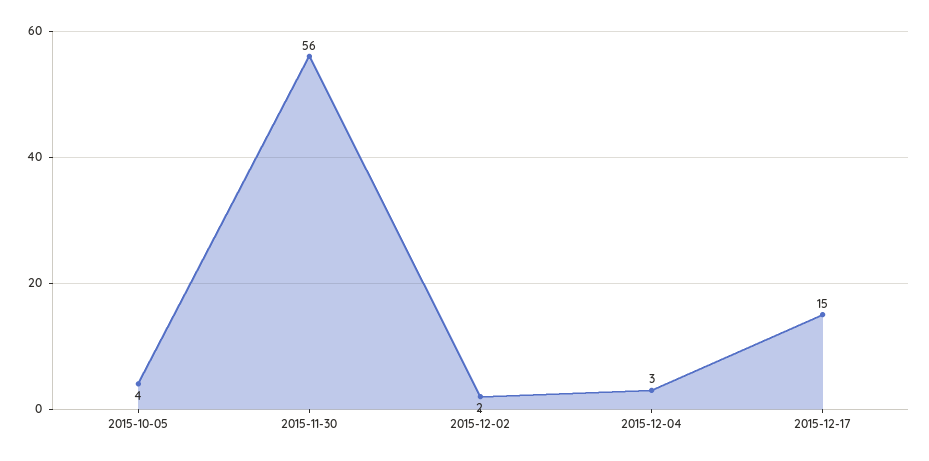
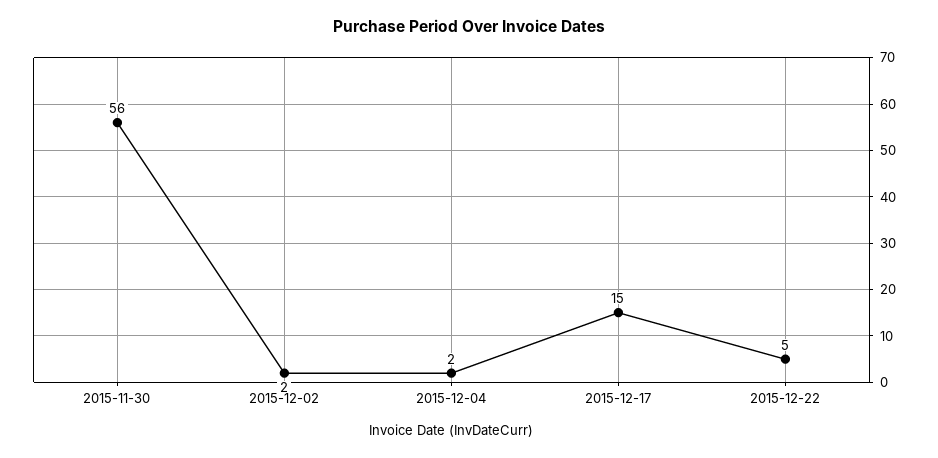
2015-10-05: 4 -> none
2015-12-04: 3 -> 2
2015-12-22: none -> 5

